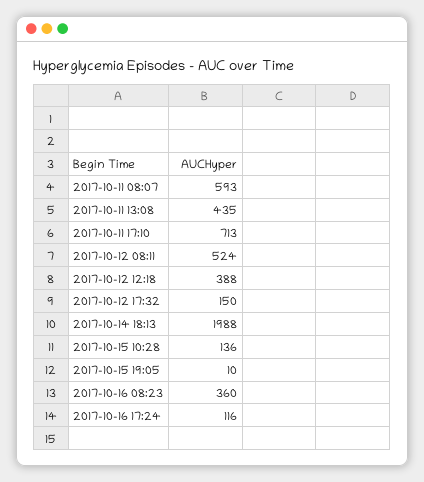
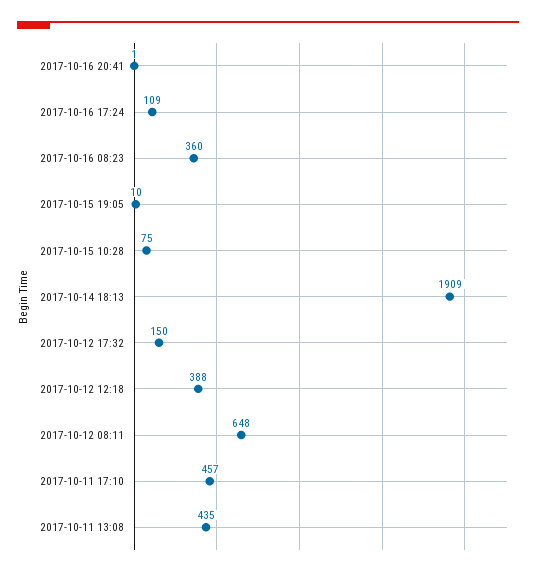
2017-10-11 08:07: 593 -> none
2017-10-11 17:10: 713 -> 457
2017-10-12 08:11: 524 -> 648
2017-10-14 18:13: 1988 -> 1909
2017-10-15 10:28: 136 -> 75
2017-10-16 17:24: 116 -> 109
2017-10-16 20:41: none -> 1

